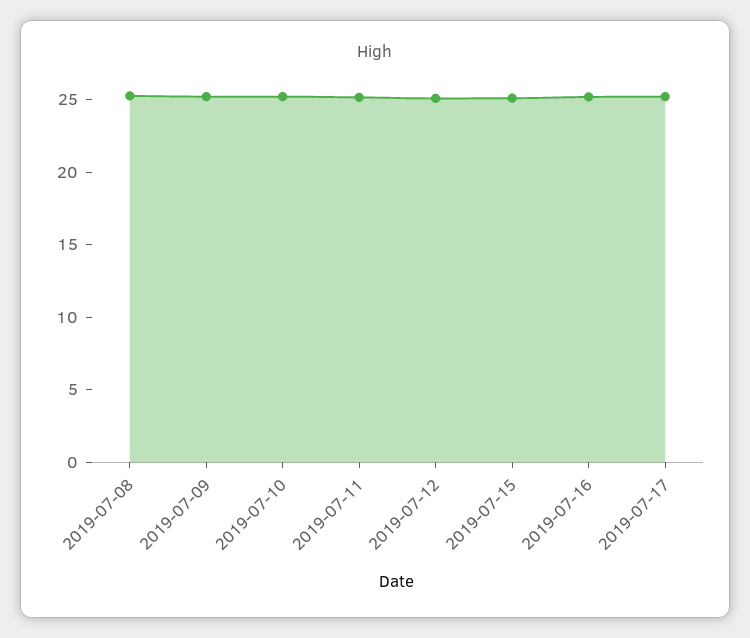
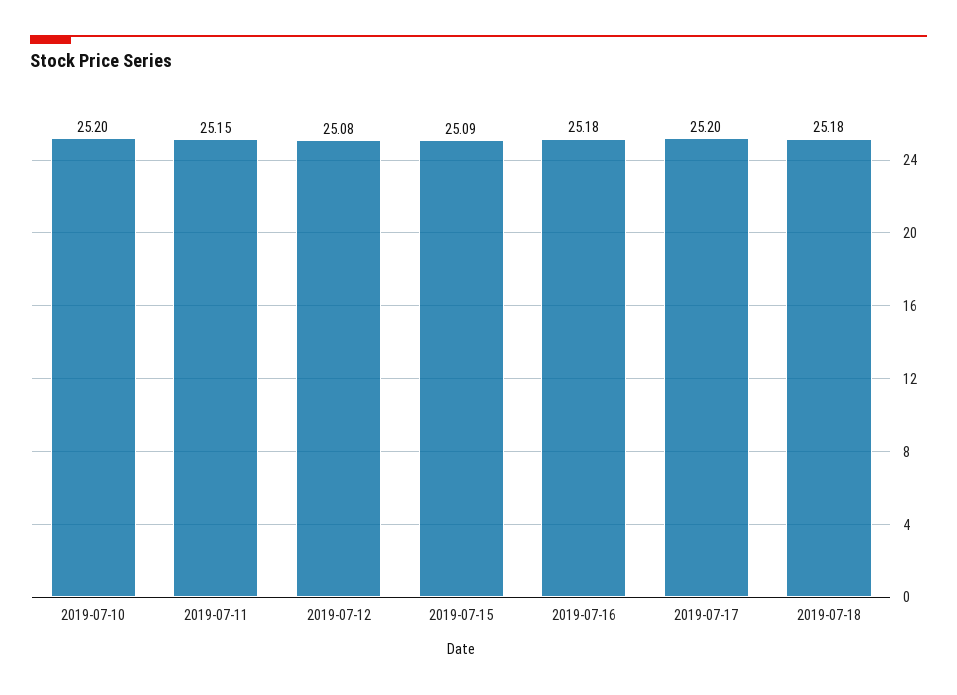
2019-07-08: 25 -> none
2019-07-09: 25 -> none
2019-07-18: none -> 25.18

